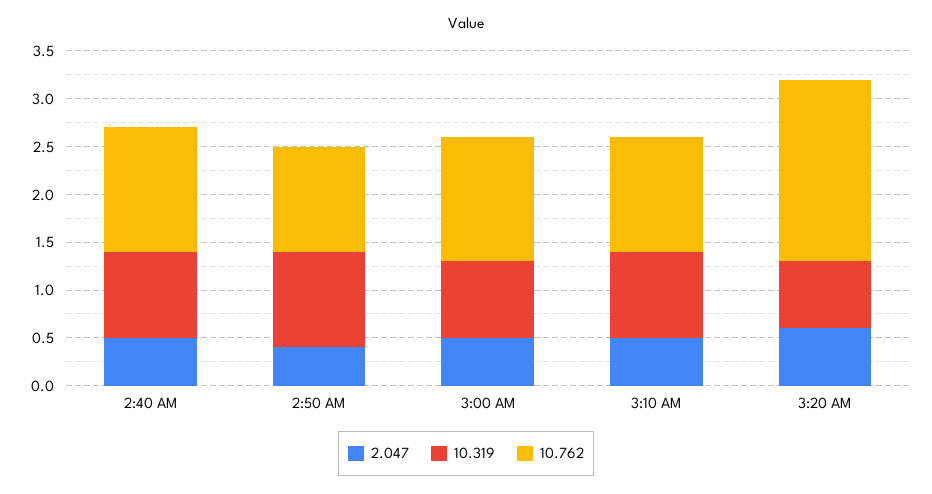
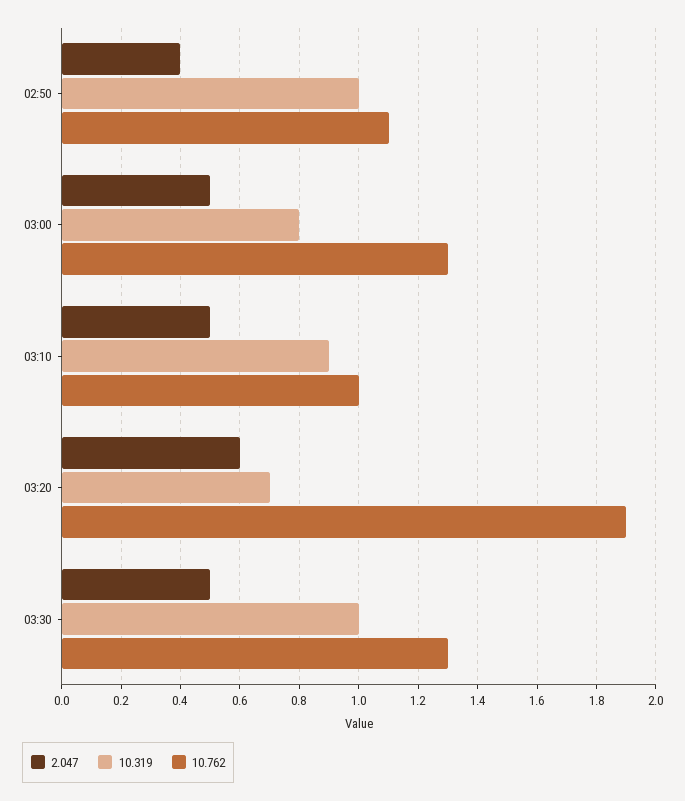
2.047, 2:40 AM: 0.5 -> none
10.319, 2:40 AM: 0.9 -> none
10.762, 2:40 AM: 1.3 -> none
10.762, 3:10 AM: 1.2 -> 1
2.047, 03:30: none -> 0.5
10.319, 03:30: none -> 1
10.762, 03:30: none -> 1.3

